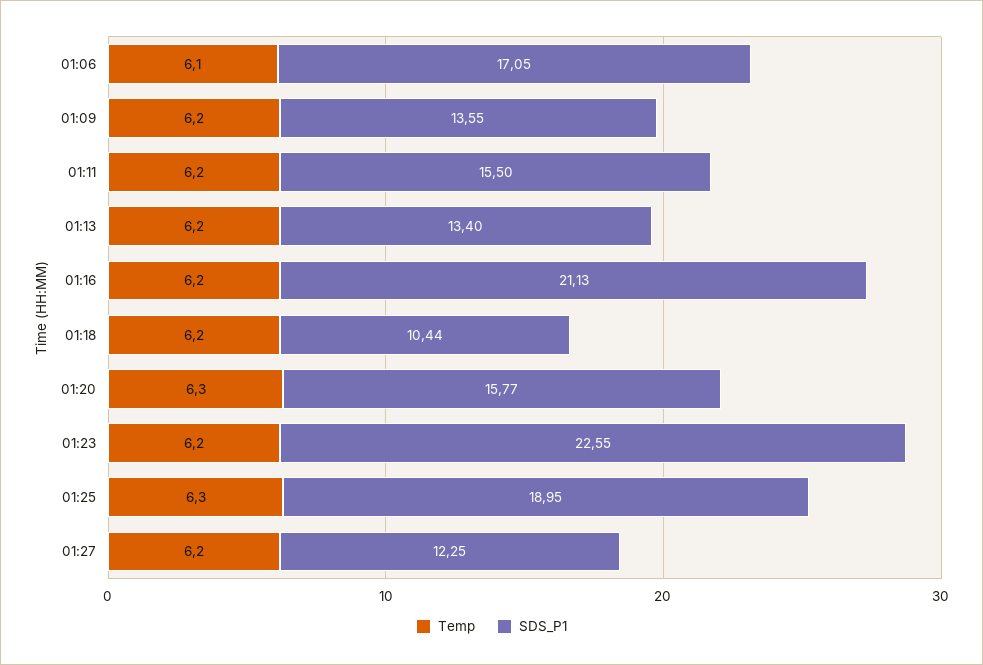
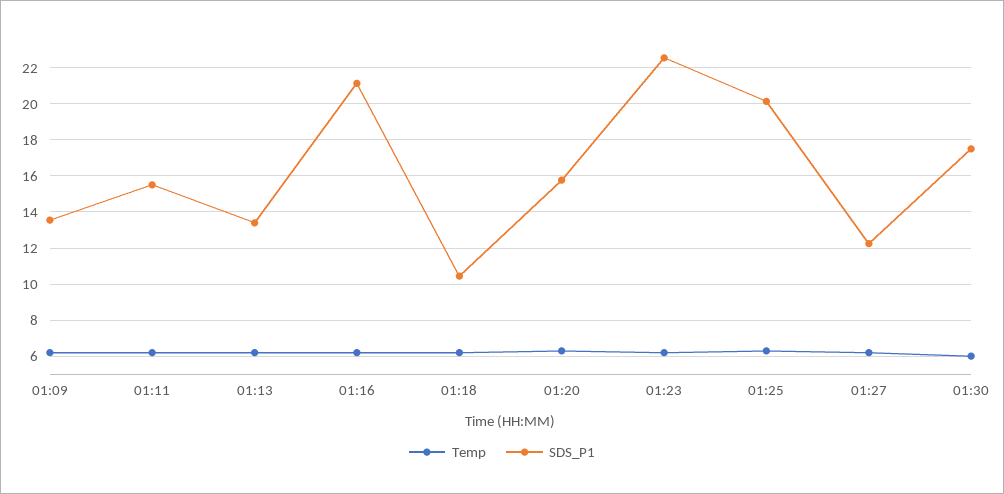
Temp, 01:06: 6.1 -> none
SDS_P1, 01:06: 17.05 -> none
SDS_P1, 01:25: 18.95 -> 20
Temp, 01:30: none -> 6
SDS_P1, 01:30: none -> 17.5

